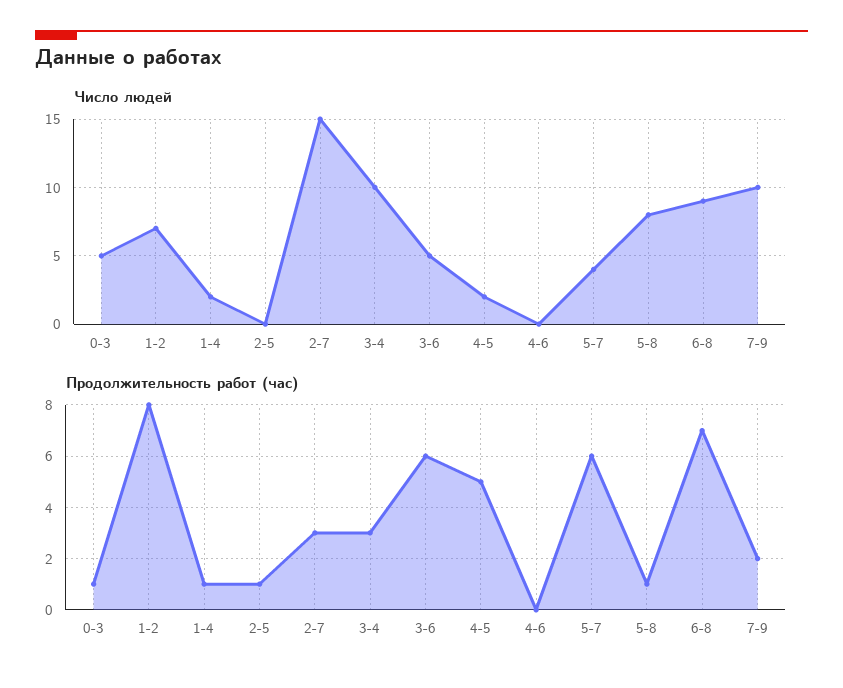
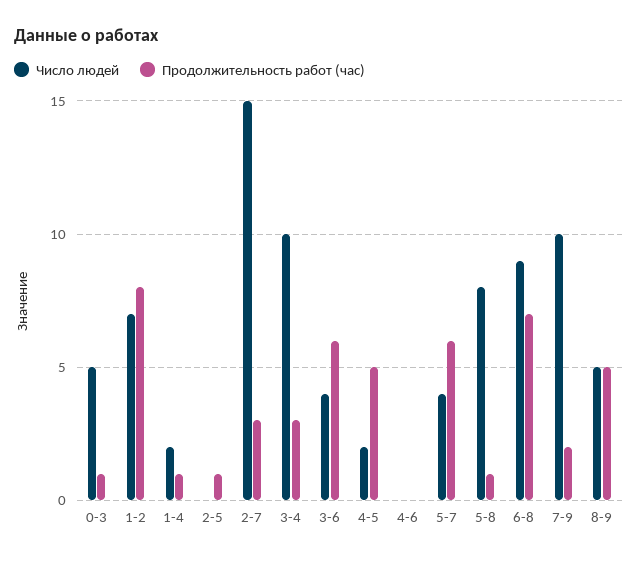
Число людей, 3-6: 5 -> 4
Число людей, 8-9: none -> 5
Продолжительность работ (час), 8-9: none -> 5

